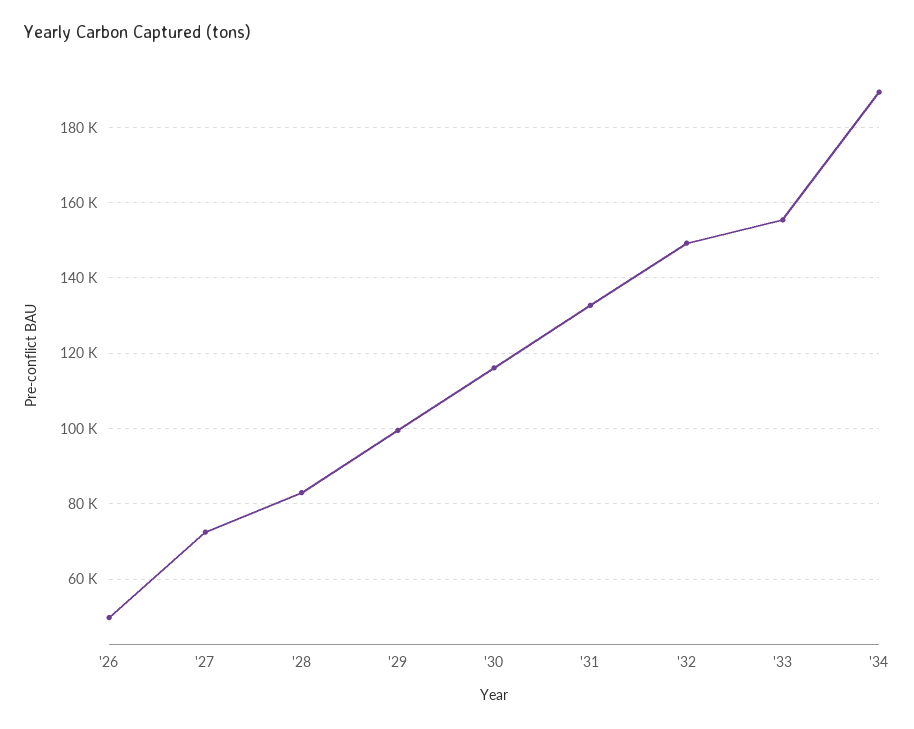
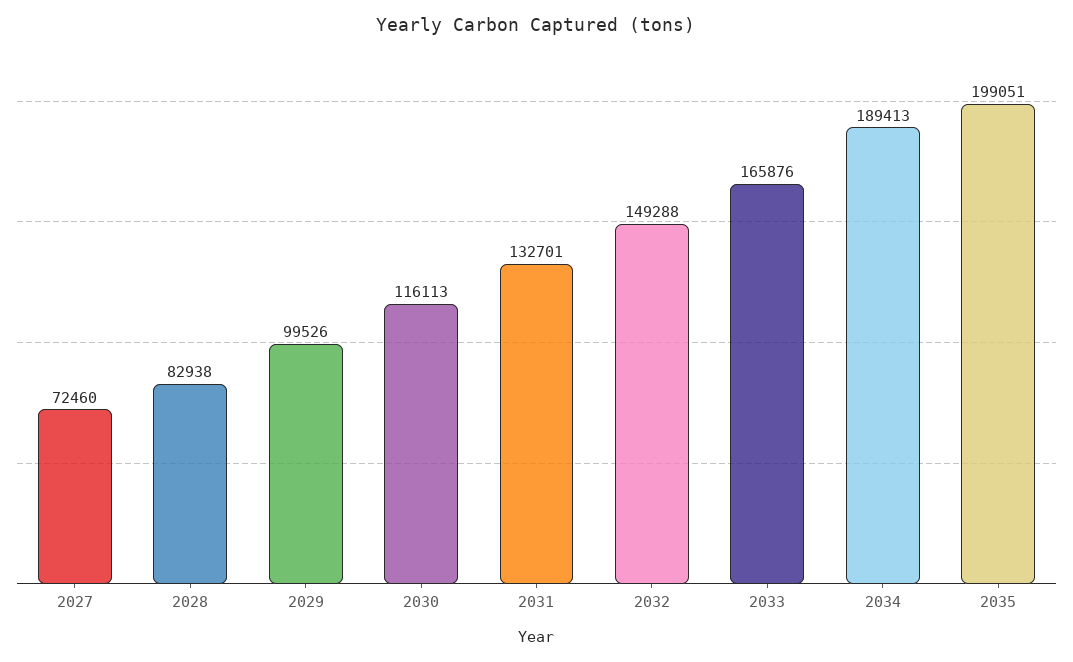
'26: 50000 -> none
'33: 156000 -> 165876
2035: none -> 199051

